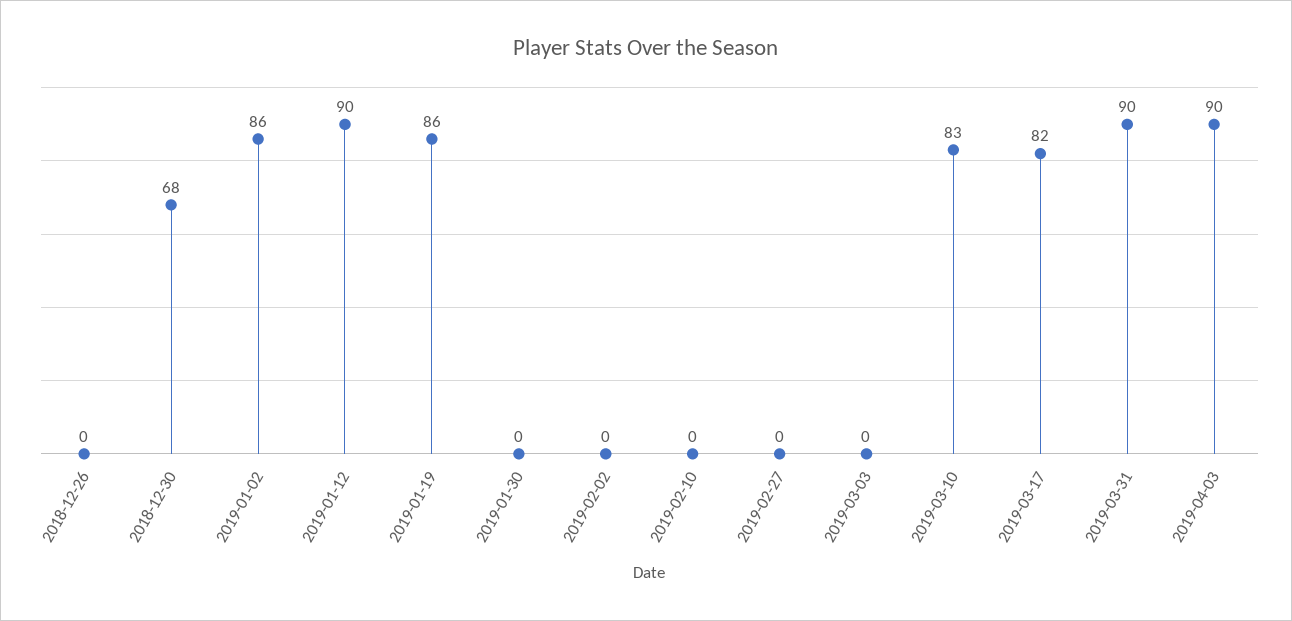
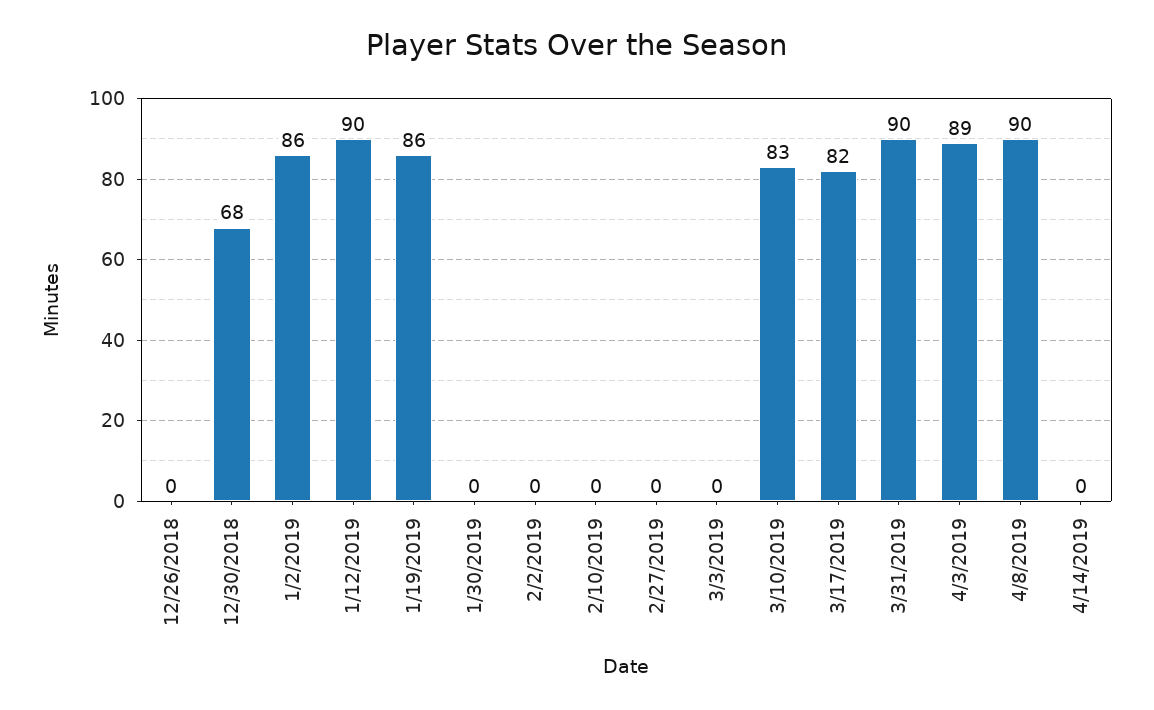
2019-04-03: 90 -> 89
4/8/2019: none -> 90
4/14/2019: none -> 0

